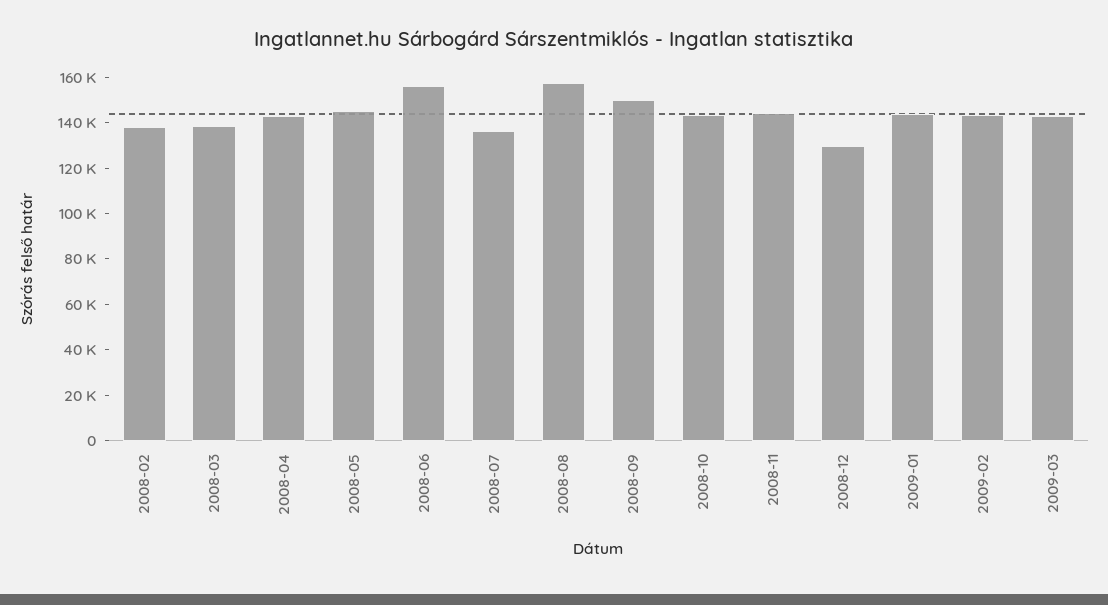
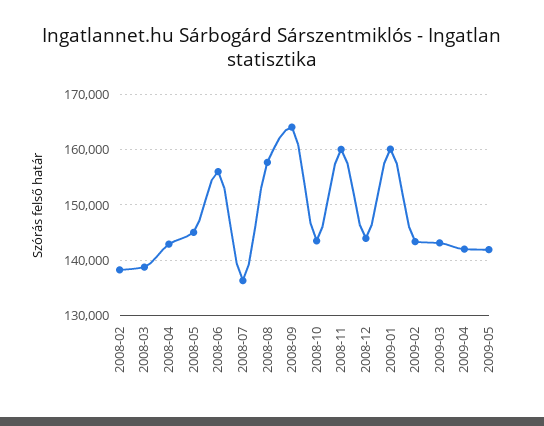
2008-09: 150000 -> 164000
2008-11: 145000 -> 160000
2008-12: 130000 -> 144000
2009-01: 145000 -> 160000
2009-04: none -> 142000
2009-05: none -> 142000

